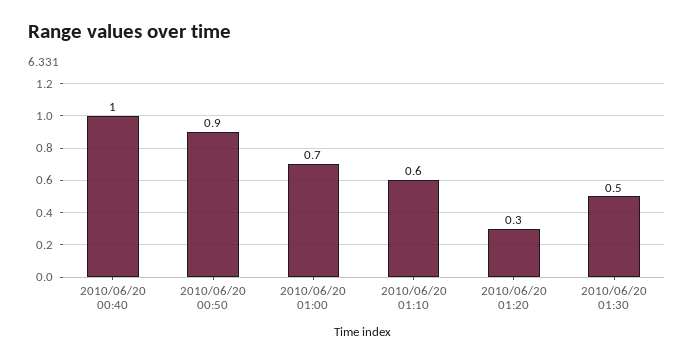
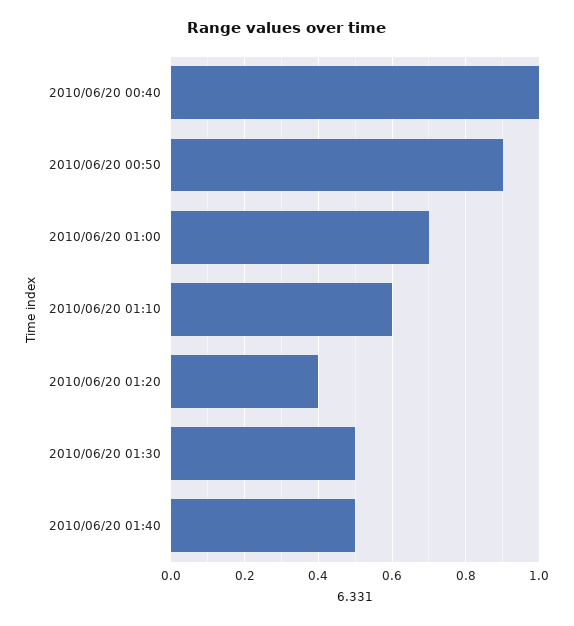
2010/06/20 01:20: 0.3 -> 0.4
2010/06/20 01:40: none -> 0.5

